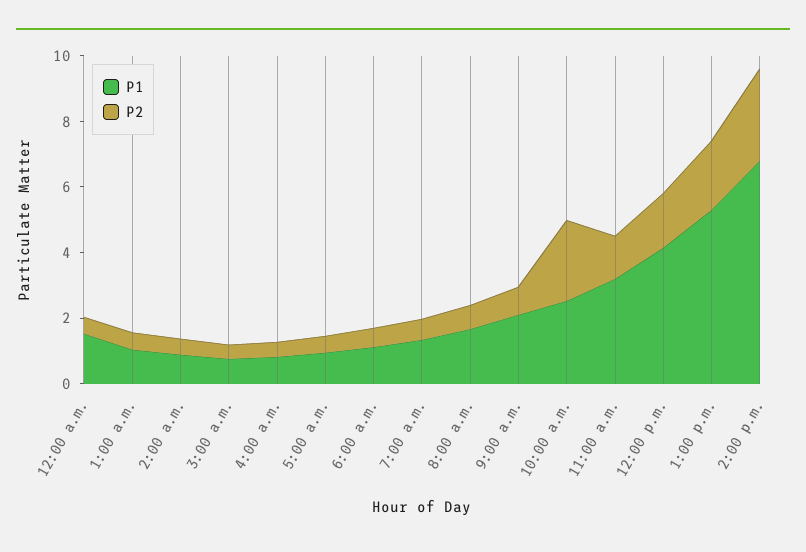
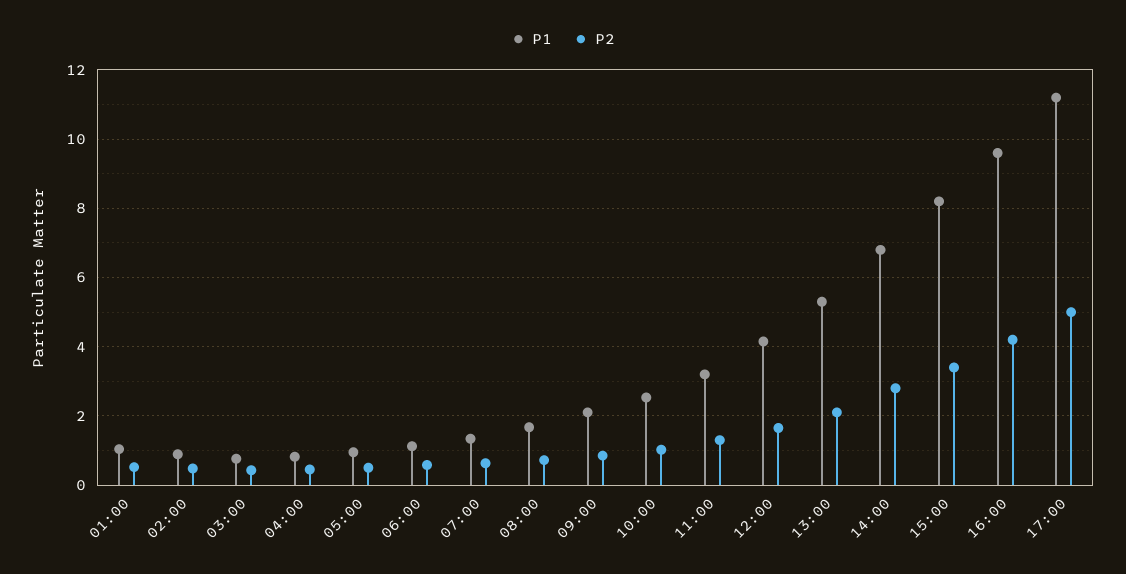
P1, 12:00 a.m.: 1.5 -> none
P2, 12:00 a.m.: 0.5 -> none
P2, 10:00 a.m.: 2.5 -> 1
P1, 15:00: none -> 8.2
P2, 15:00: none -> 3.4
P1, 16:00: none -> 9.6
P2, 16:00: none -> 4.2
P1, 17:00: none -> 11.2
P2, 17:00: none -> 5

